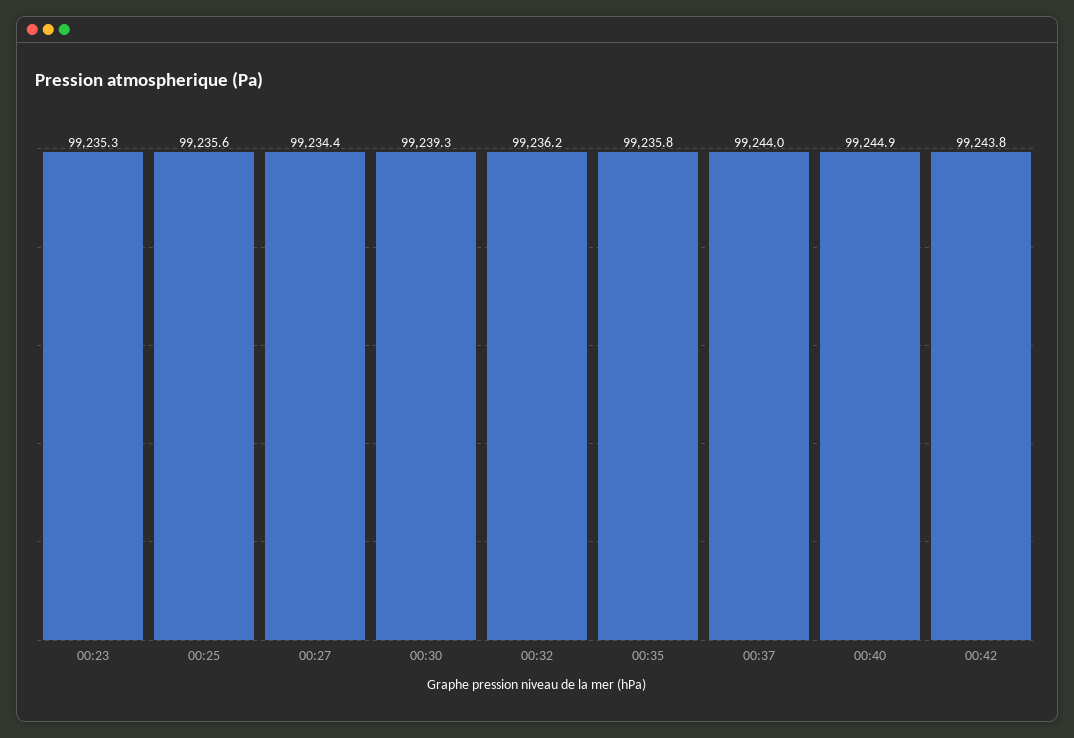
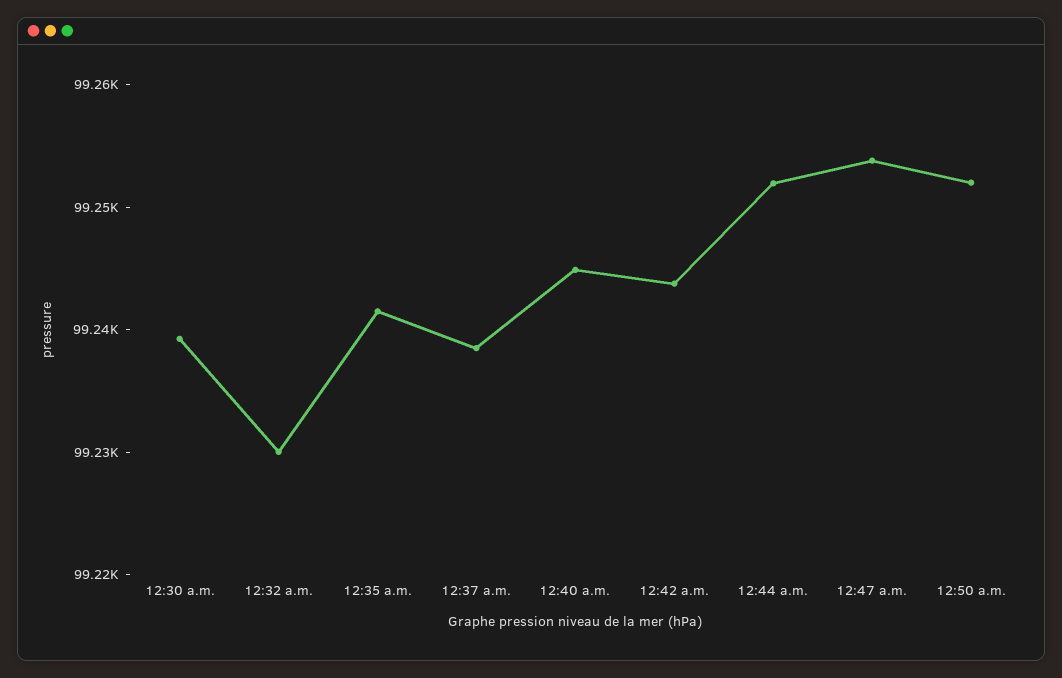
00:23: 99235.3 -> none
00:25: 99235.6 -> none
00:27: 99234.4 -> none
00:32: 99236.2 -> 99230
00:35: 99235.8 -> 99242
00:37: 99244 -> 99238
12:44 a.m.: none -> 99252
12:47 a.m.: none -> 99254
12:50 a.m.: none -> 99252

